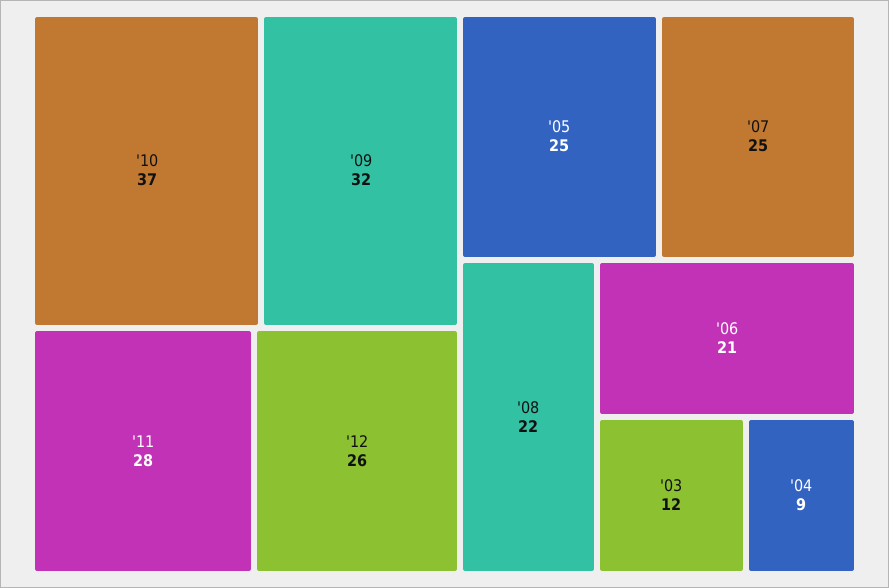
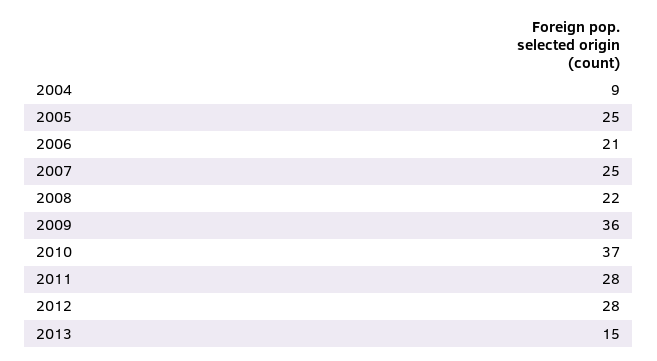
'09: 32 -> 36
'12: 26 -> 28
'03: 12 -> none
2013: none -> 15

